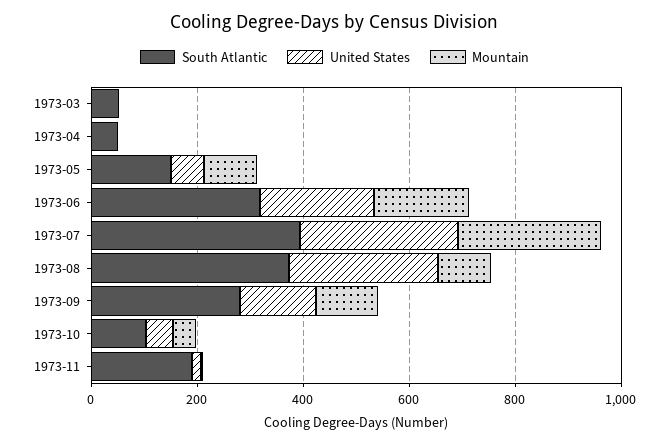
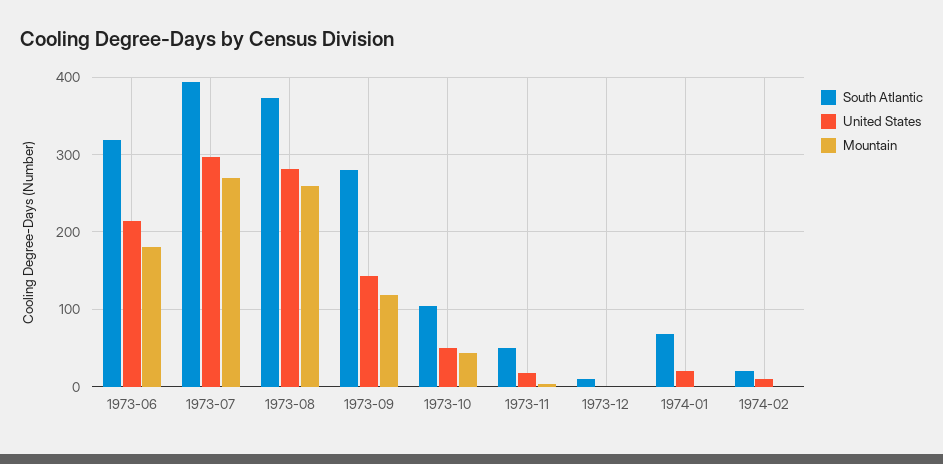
South Atlantic, 1973-03: 50 -> none
United States, 1973-03: 0 -> none
Mountain, 1973-03: 0 -> none
South Atlantic, 1973-04: 50 -> none
United States, 1973-04: 0 -> none
Mountain, 1973-04: 0 -> none
South Atlantic, 1973-05: 150 -> none
United States, 1973-05: 50 -> none
Mountain, 1973-05: 100 -> none
Mountain, 1973-08: 100 -> 260
South Atlantic, 1973-11: 200 -> 50
South Atlantic, 1973-12: none -> 10
United States, 1973-12: none -> 0
Mountain, 1973-12: none -> 0
South Atlantic, 1974-01: none -> 70
United States, 1974-01: none -> 20
Mountain, 1974-01: none -> 0
South Atlantic, 1974-02: none -> 20
United States, 1974-02: none -> 10
Mountain, 1974-02: none -> 0

